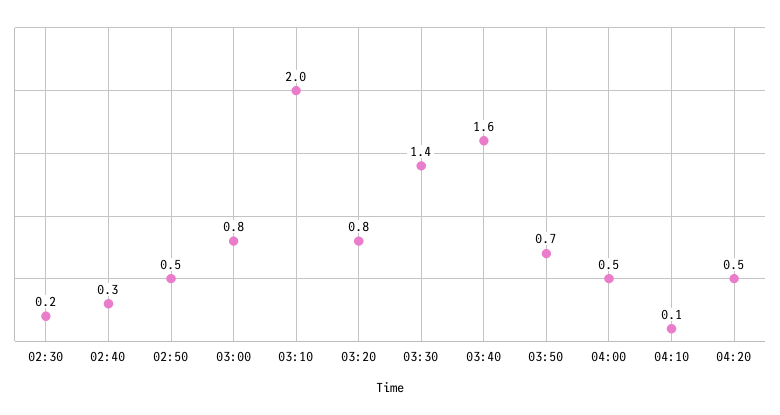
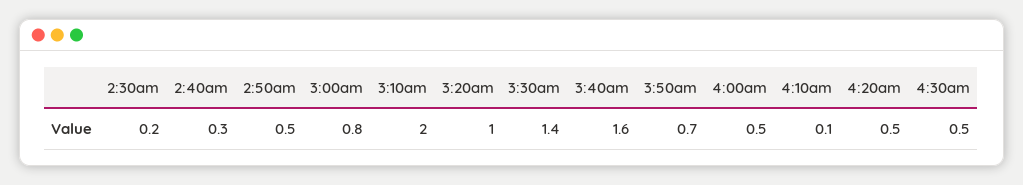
03:20: 0.8 -> 1
4:30am: none -> 0.5

